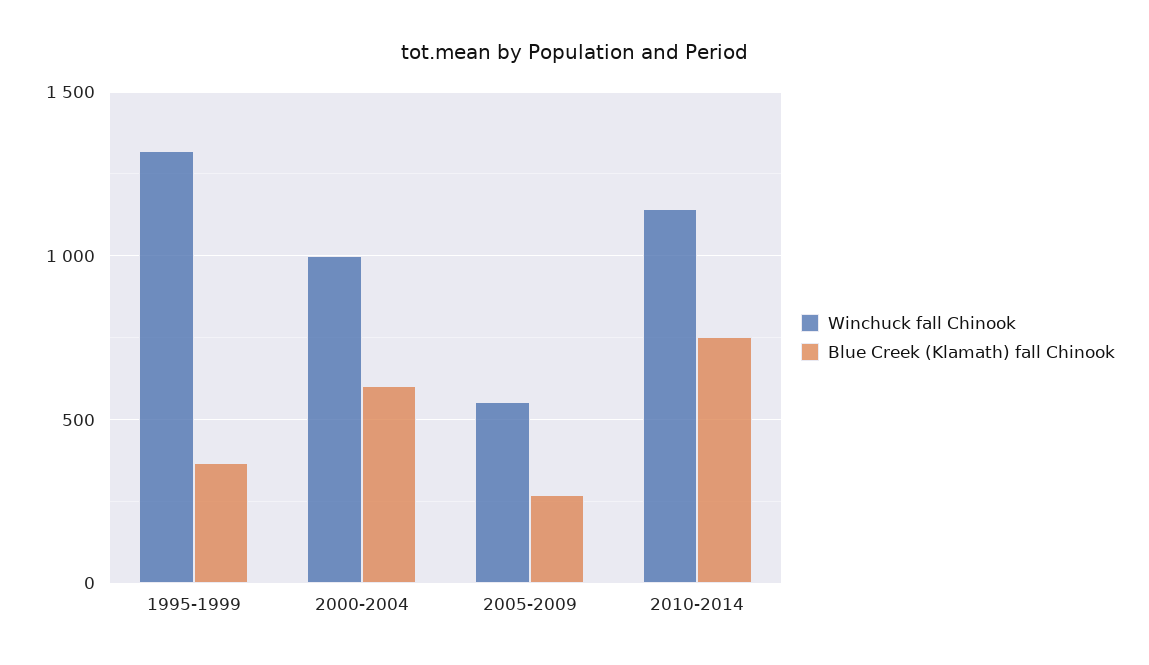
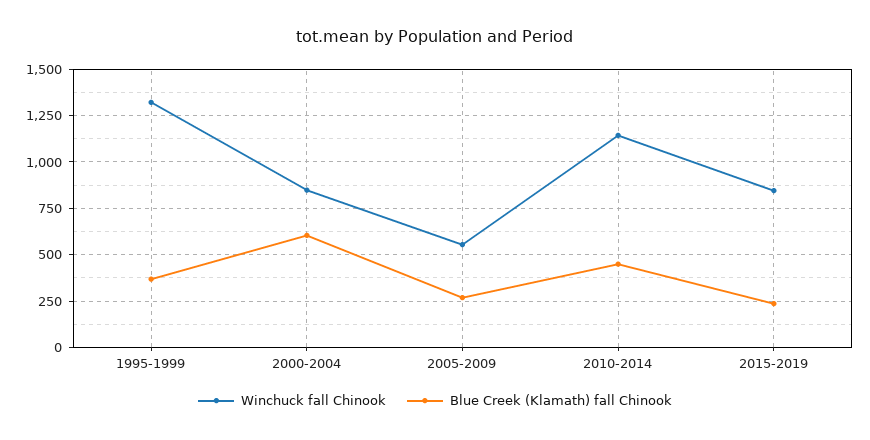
Winchuck fall Chinook, 2000-2004: 1000 -> 850
Blue Creek (Klamath) fall Chinook, 2010-2014: 750 -> 450
Winchuck fall Chinook, 2015-2019: none -> 850
Blue Creek (Klamath) fall Chinook, 2015-2019: none -> 250

